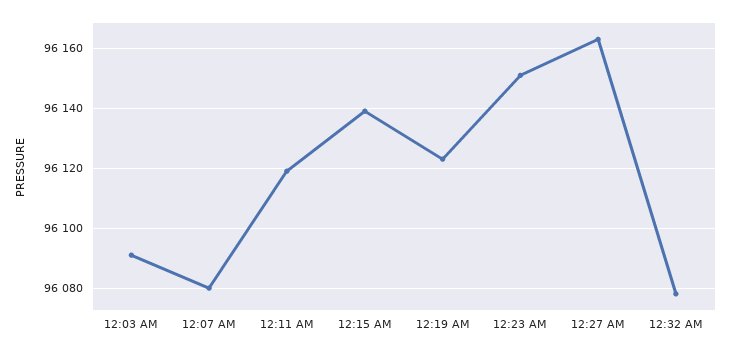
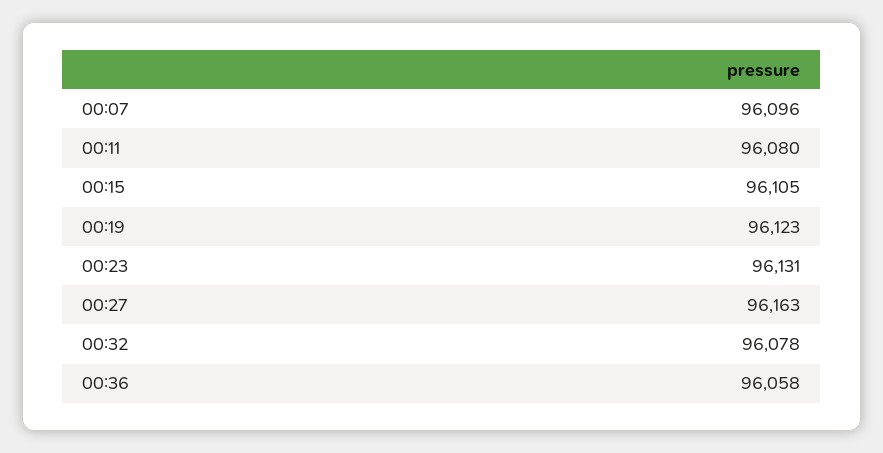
12:03 AM: 96090 -> none
12:07 AM: 96080 -> 96096
12:11 AM: 96120 -> 96080
12:15 AM: 96140 -> 96105
12:23 AM: 96150 -> 96131
00:36: none -> 96058

